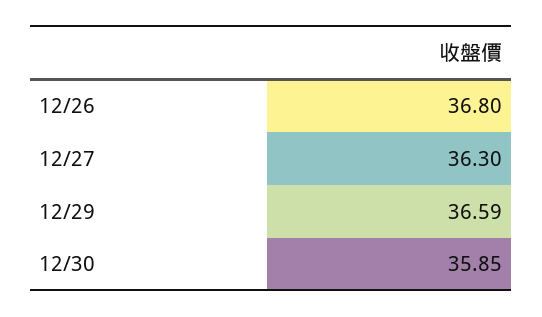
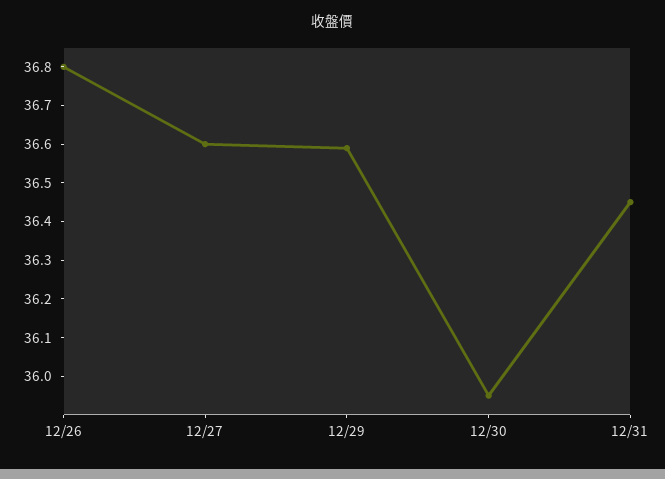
12/27: 36.3 -> 36.6
12/30: 35.85 -> 35.95
12/31: none -> 36.45

